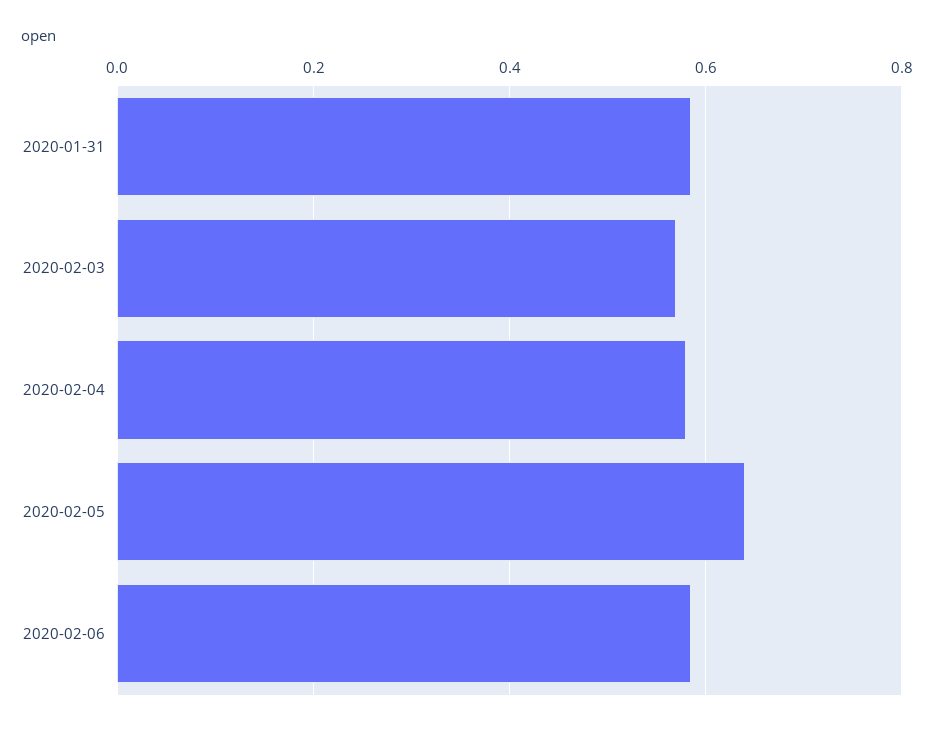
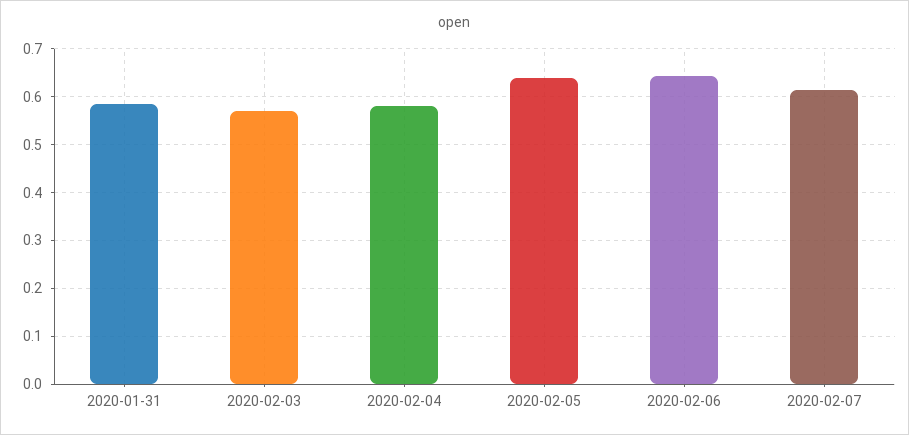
2020-02-06: 0.58 -> 0.64
2020-02-07: none -> 0.62

